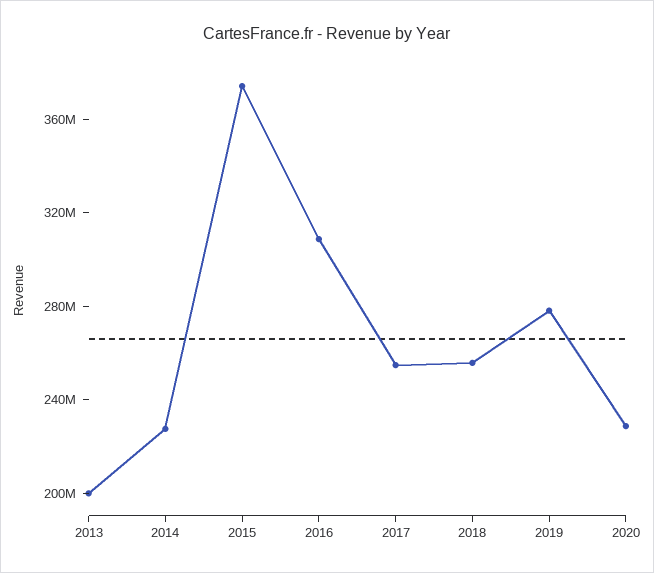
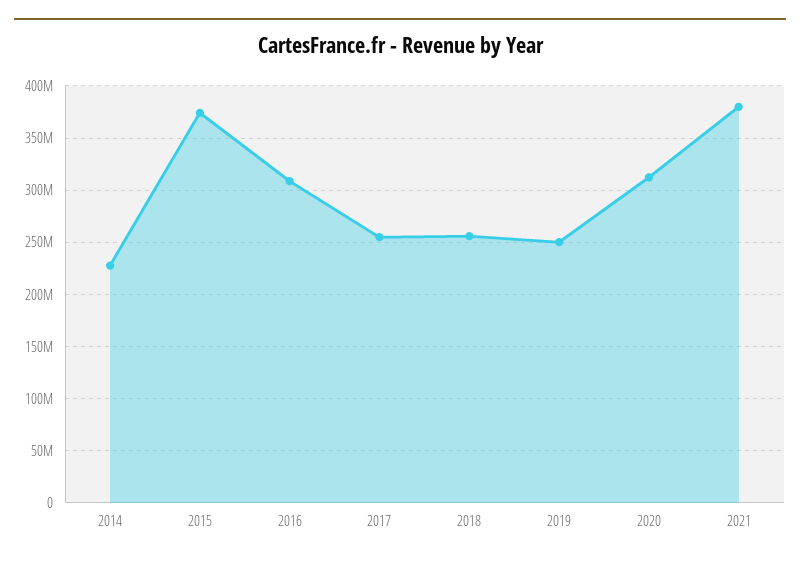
2013: 200000000 -> none
2019: 280000000 -> 250000000
2020: 230000000 -> 310000000
2021: none -> 380000000

